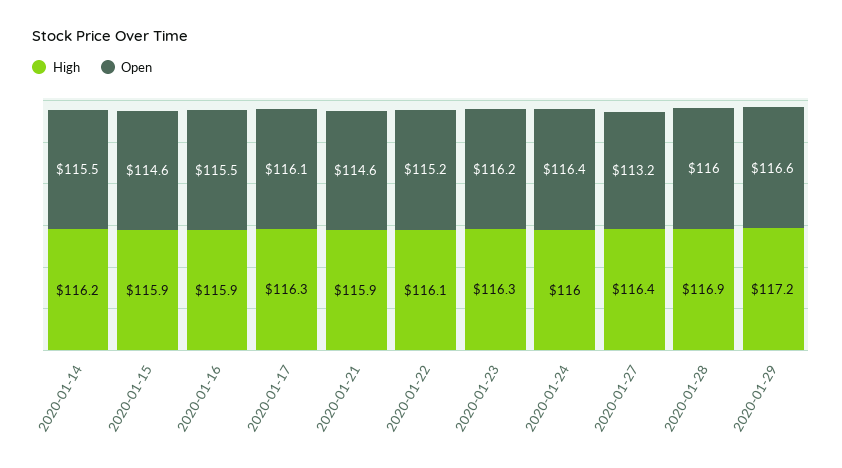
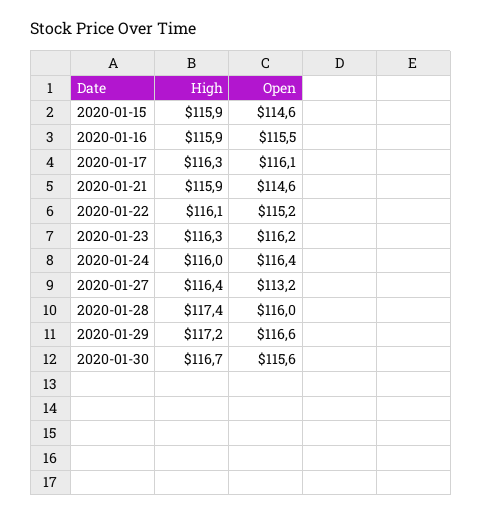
High, 2020-01-14: 116.2 -> none
Open, 2020-01-14: 115.5 -> none
High, 2020-01-28: 116.9 -> 117.4
High, 2020-01-30: none -> 116.7
Open, 2020-01-30: none -> 115.6

